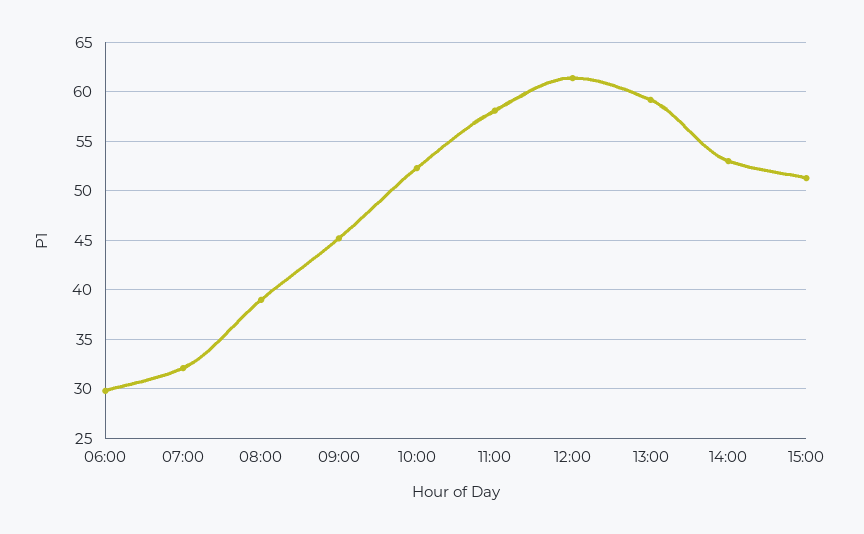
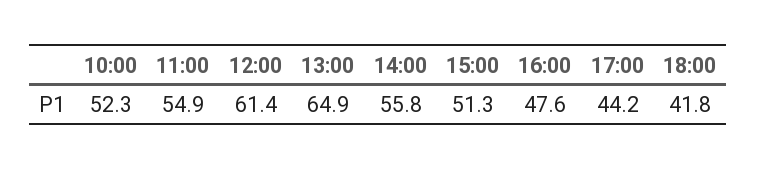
06:00: 30 -> none
07:00: 32 -> none
08:00: 39 -> none
09:00: 45 -> none
11:00: 58 -> 54.9
13:00: 59 -> 64.9
14:00: 53 -> 55.8
16:00: none -> 47.6
17:00: none -> 44.2
18:00: none -> 41.8

